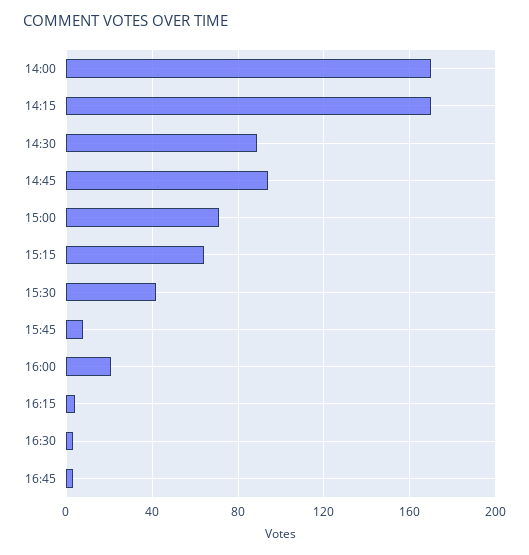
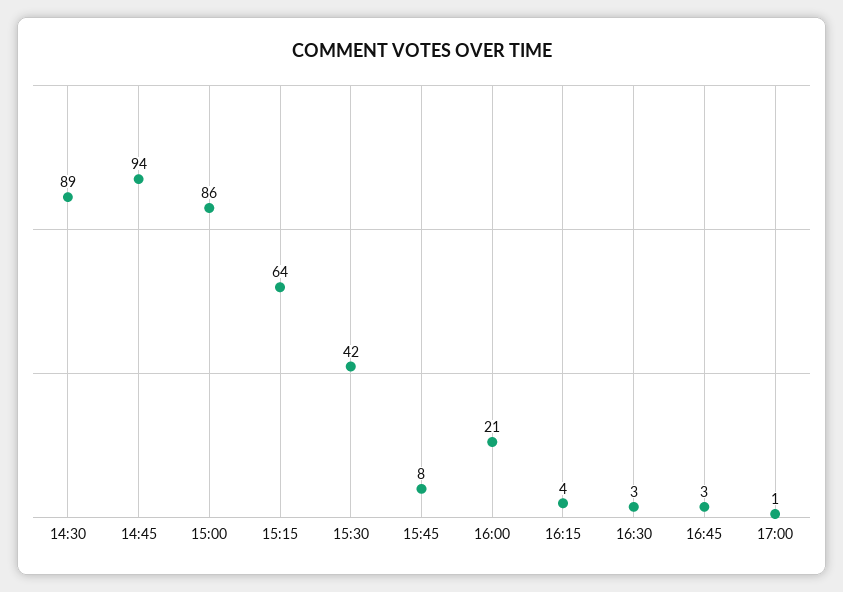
14:00: 170 -> none
14:15: 170 -> none
15:00: 70 -> 86
17:00: none -> 1

